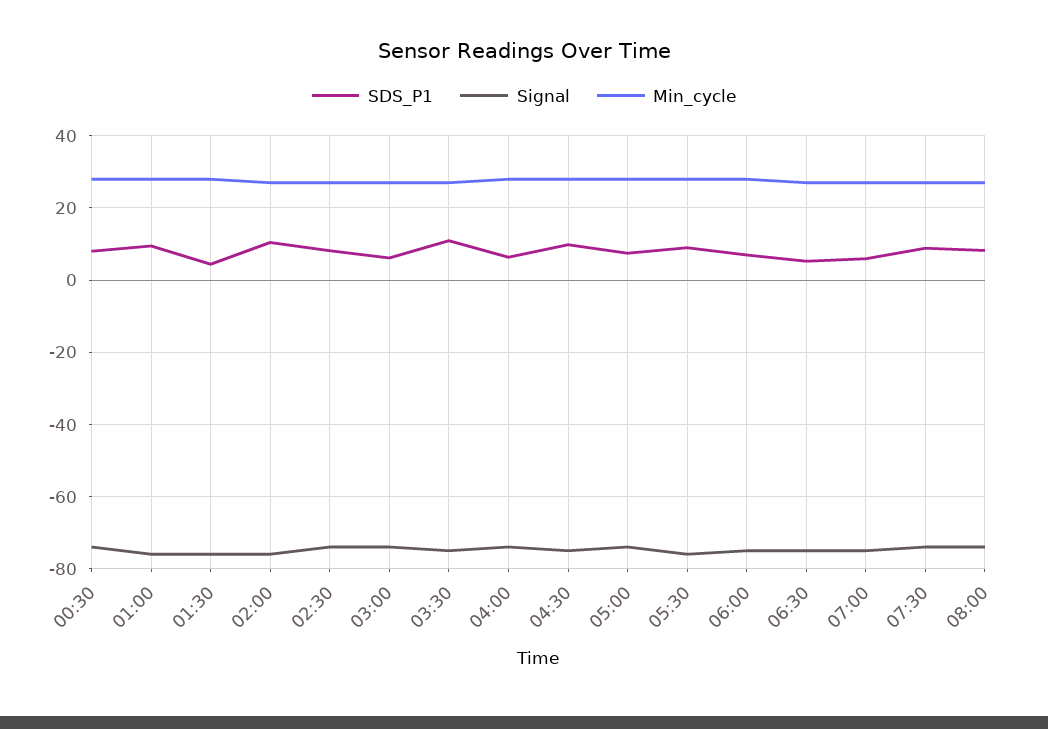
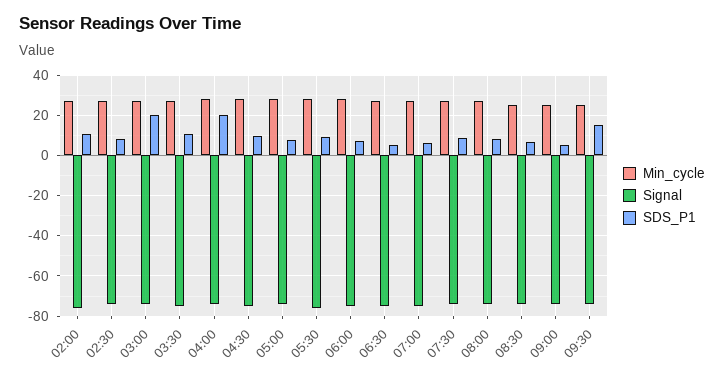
SDS_P1, 00:30: 8 -> none
Signal, 00:30: -74 -> none
Min_cycle, 00:30: 28 -> none
SDS_P1, 01:00: 10 -> none
Signal, 01:00: -76 -> none
Min_cycle, 01:00: 28 -> none
SDS_P1, 01:30: 4 -> none
Signal, 01:30: -76 -> none
Min_cycle, 01:30: 28 -> none
SDS_P1, 03:00: 6 -> 20
SDS_P1, 04:00: 6 -> 20
Min_cycle, 08:30: none -> 25
Signal, 08:30: none -> -75
SDS_P1, 08:30: none -> 5
Min_cycle, 09:00: none -> 25
Signal, 09:00: none -> -75
SDS_P1, 09:00: none -> 5
Min_cycle, 09:30: none -> 25
Signal, 09:30: none -> -75
SDS_P1, 09:30: none -> 15

